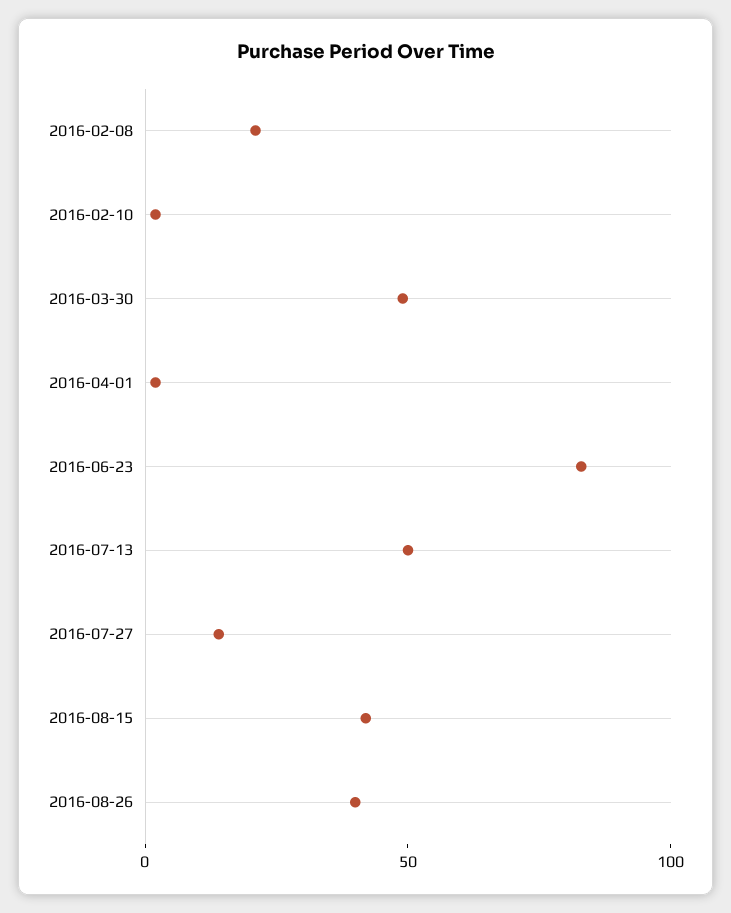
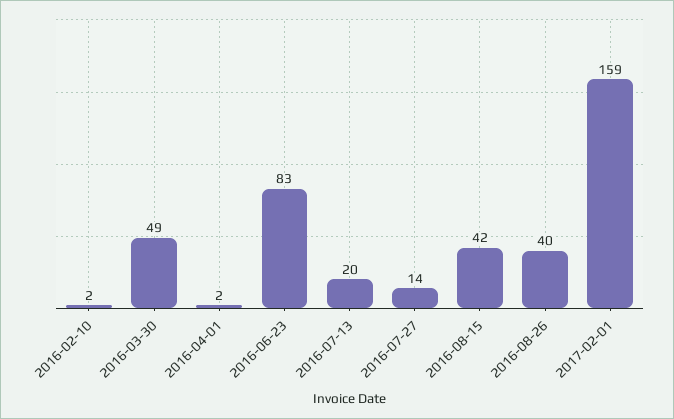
2016-02-08: 20 -> none
2016-07-13: 50 -> 20
2017-02-01: none -> 159

